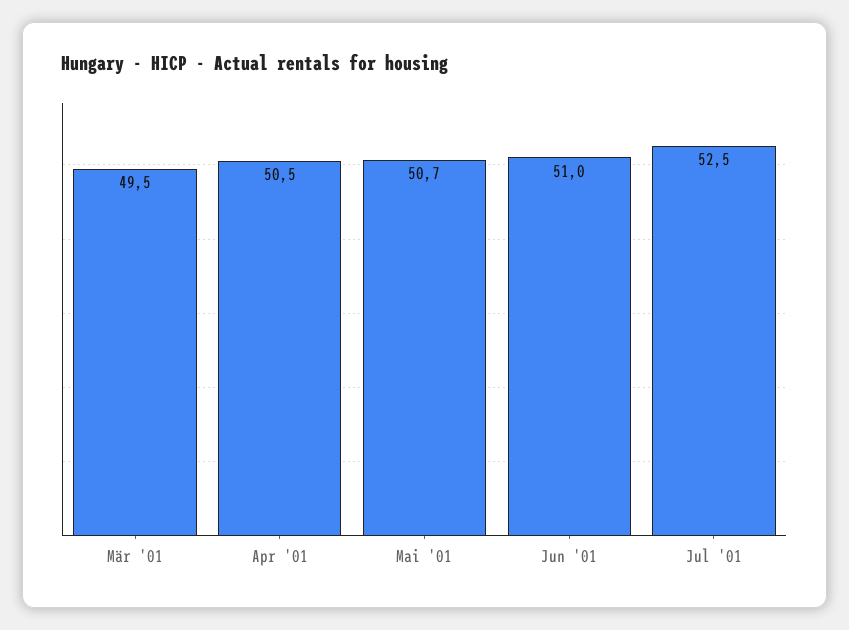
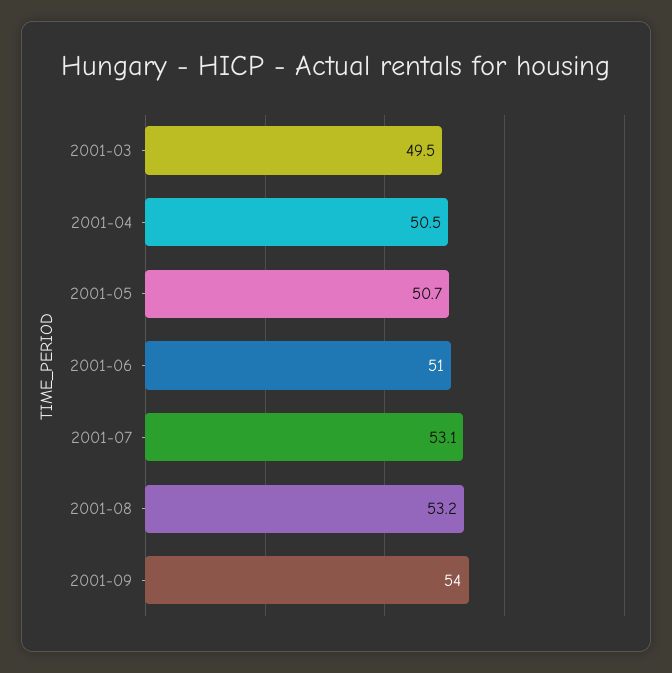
Jul '01: 52.5 -> 53.1
2001-08: none -> 53.2
2001-09: none -> 54

